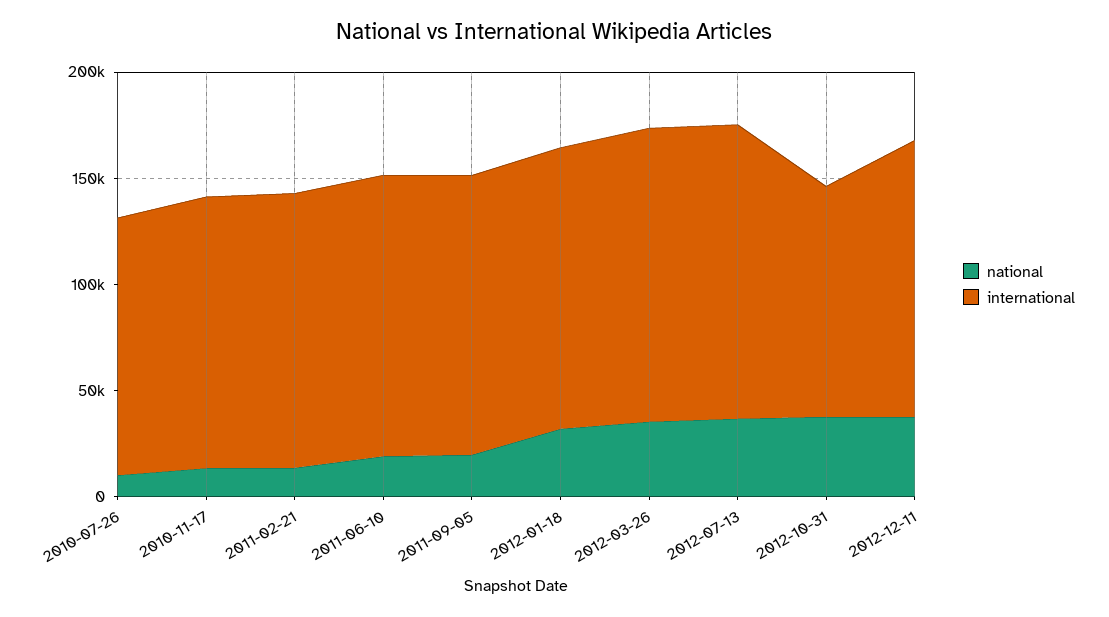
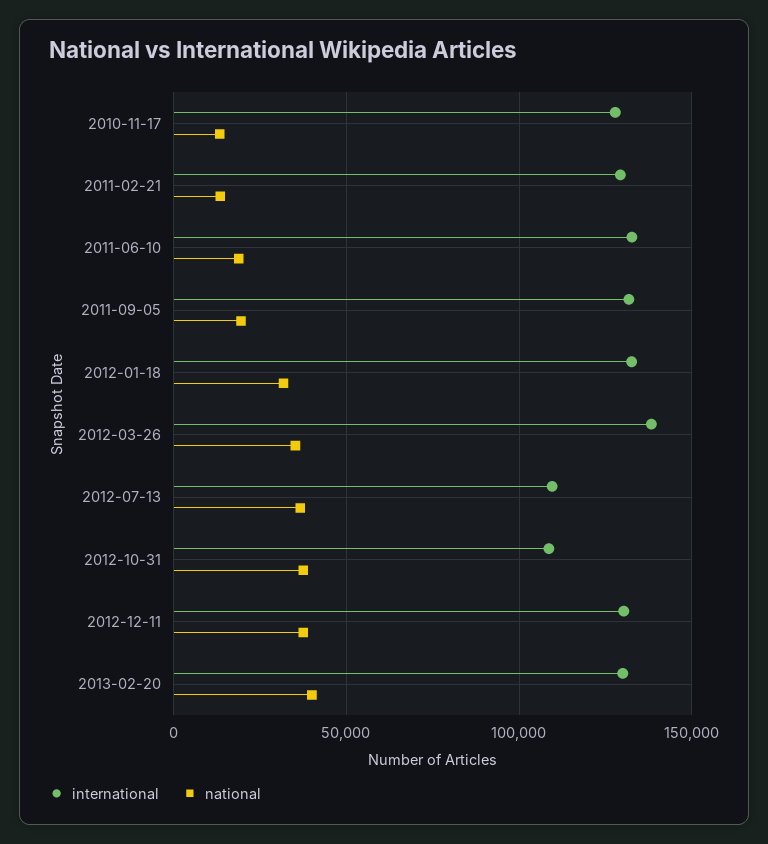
national, 2010-07-26: 10000 -> none
international, 2010-07-26: 120000 -> none
international, 2012-07-13: 140000 -> 110000
international, 2013-02-20: none -> 130000
national, 2013-02-20: none -> 40000

